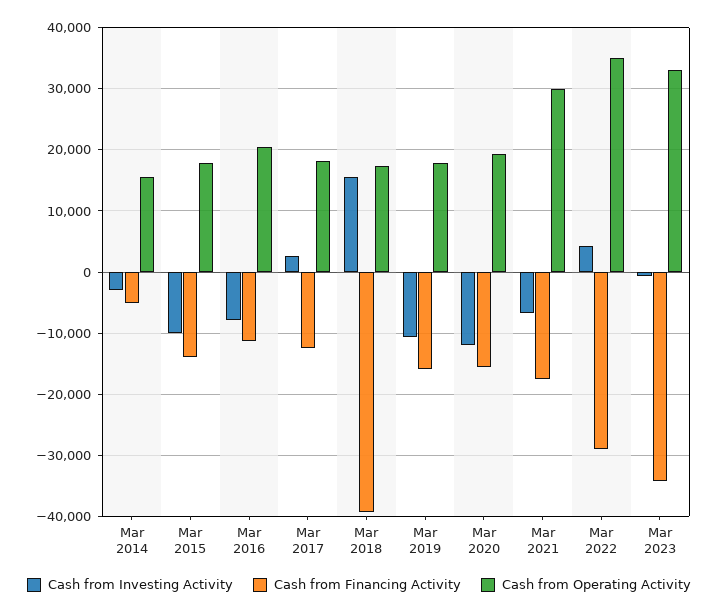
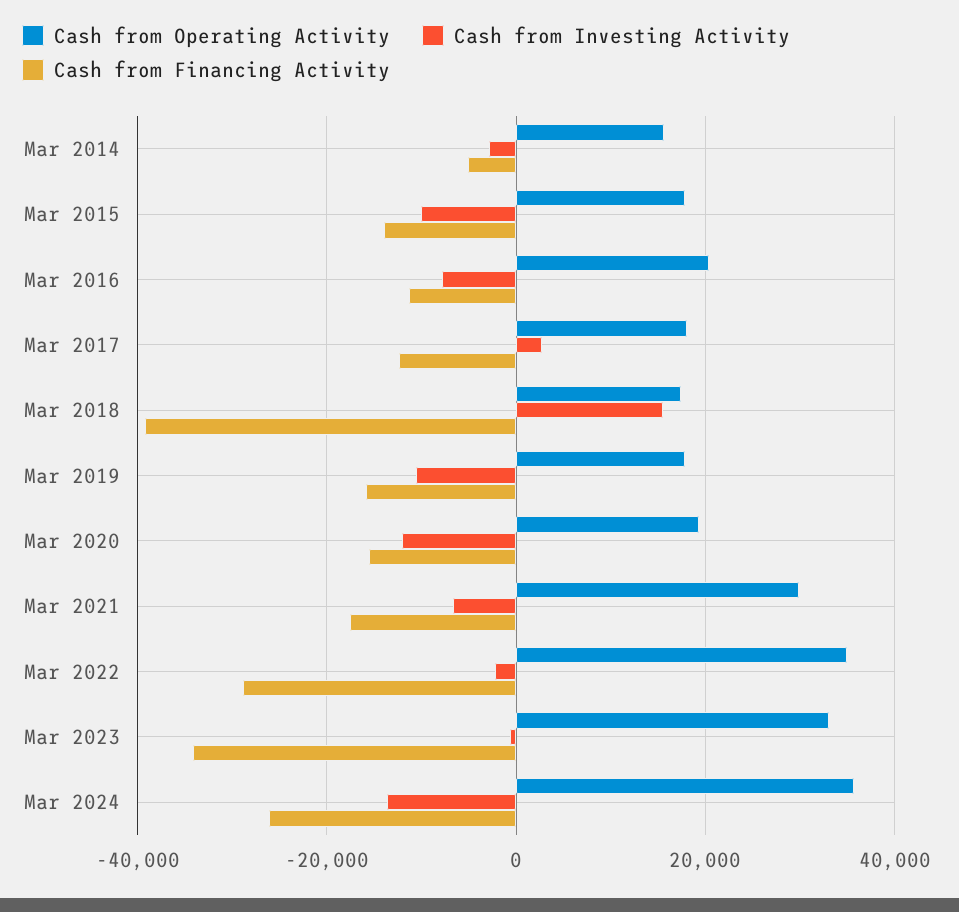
Cash from Investing Activity, Mar 2022: 4000 -> -2000
Cash from Operating Activity, Mar 2024: none -> 36000
Cash from Investing Activity, Mar 2024: none -> -14000
Cash from Financing Activity, Mar 2024: none -> -26000

